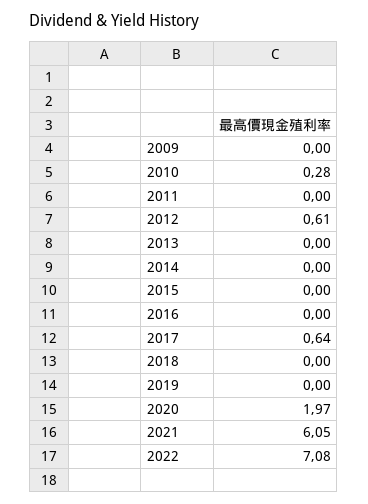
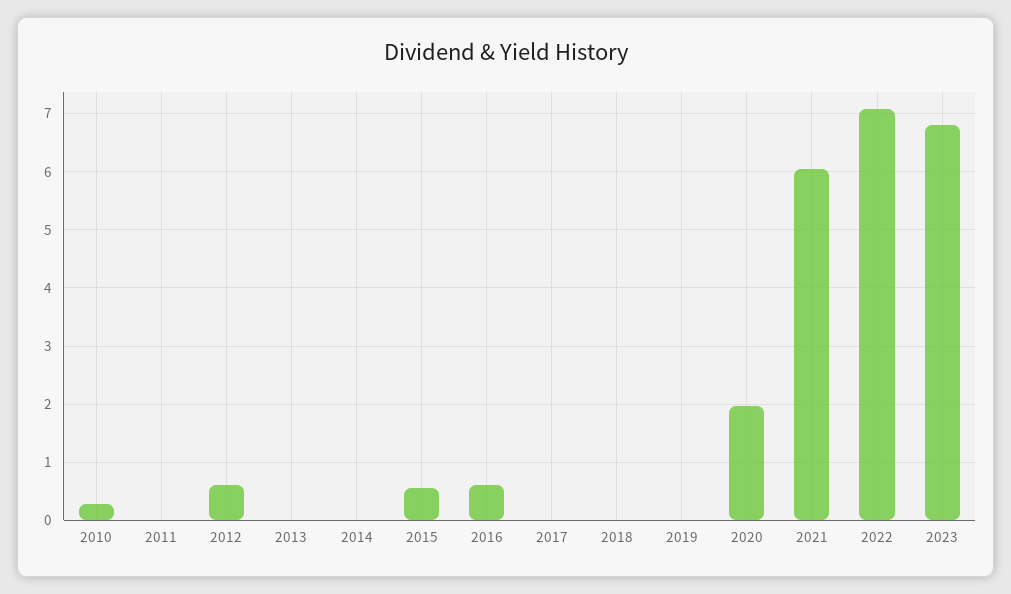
2009: 0 -> none
2015: 0 -> 0.6
2016: 0 -> 0.6
2017: 0.64 -> 0
2023: none -> 6.8

